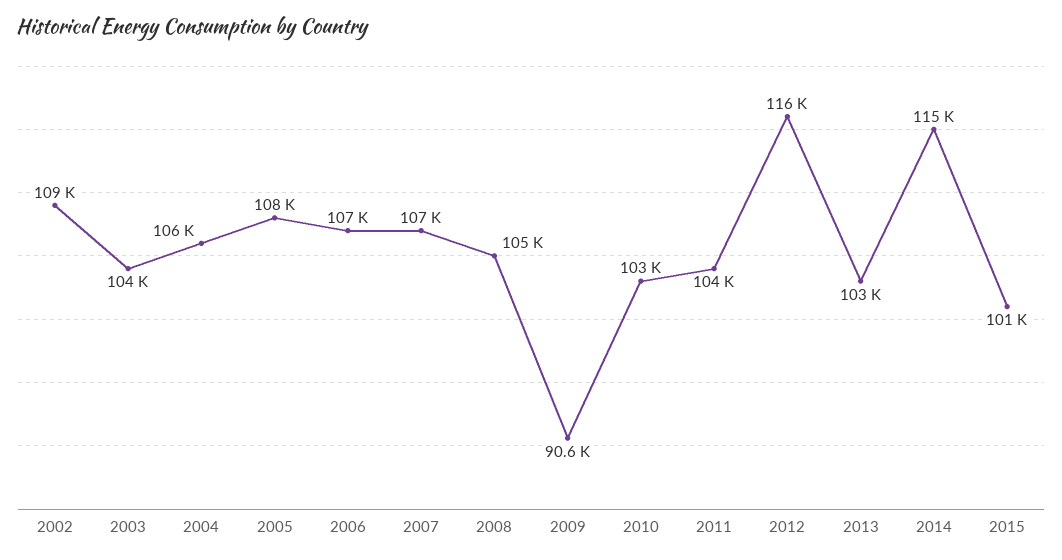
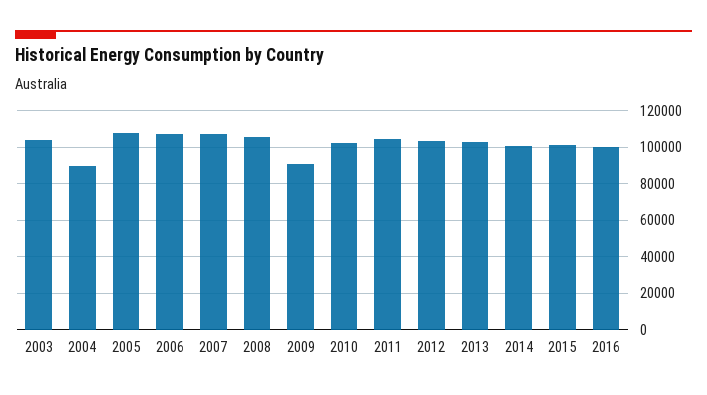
2002: 109000 -> none
2004: 106000 -> 90000
2012: 116000 -> 105000
2014: 115000 -> 100000
2016: none -> 100000

